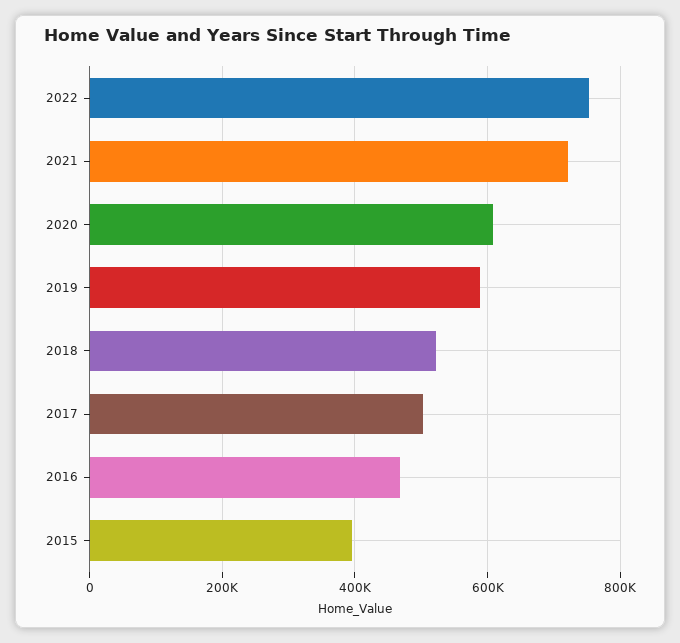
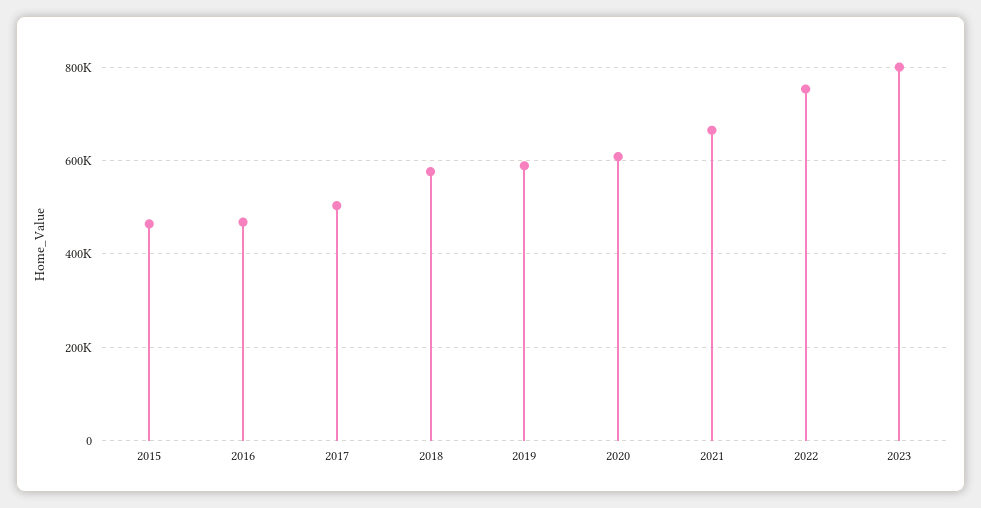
2021: 720000 -> 660000
2018: 520000 -> 580000
2015: 400000 -> 460000
2023: none -> 800000

